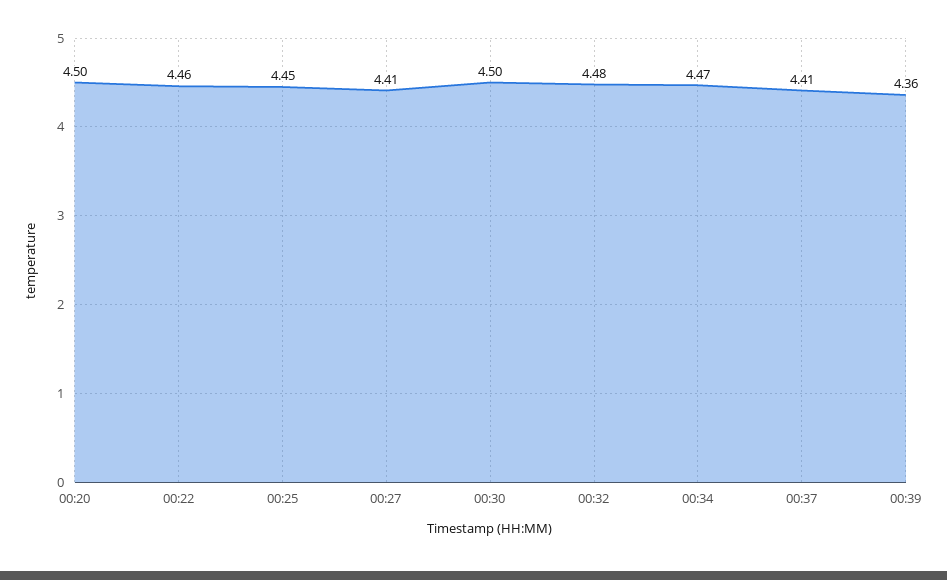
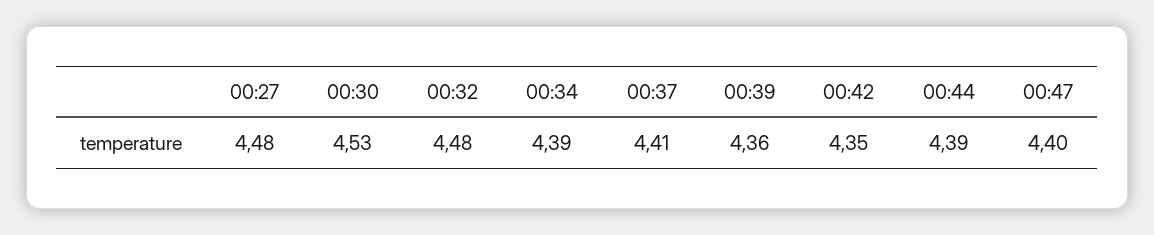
00:20: 4.5 -> none
00:22: 4.46 -> none
00:25: 4.45 -> none
00:27: 4.41 -> 4.48
00:30: 4.5 -> 4.53
00:34: 4.47 -> 4.39
00:42: none -> 4.35
00:44: none -> 4.39
00:47: none -> 4.4

